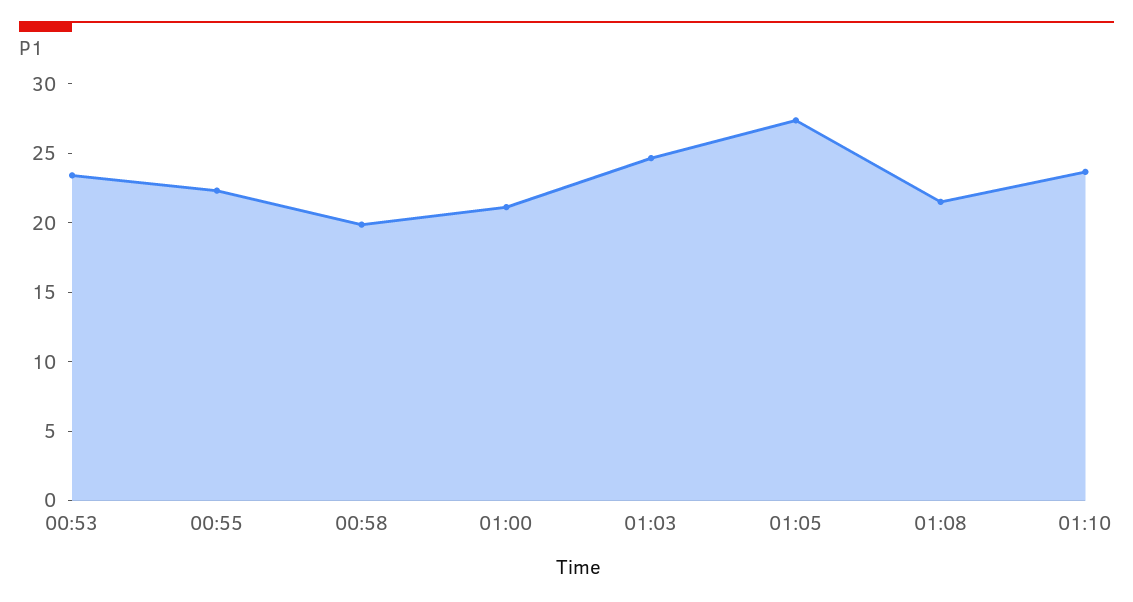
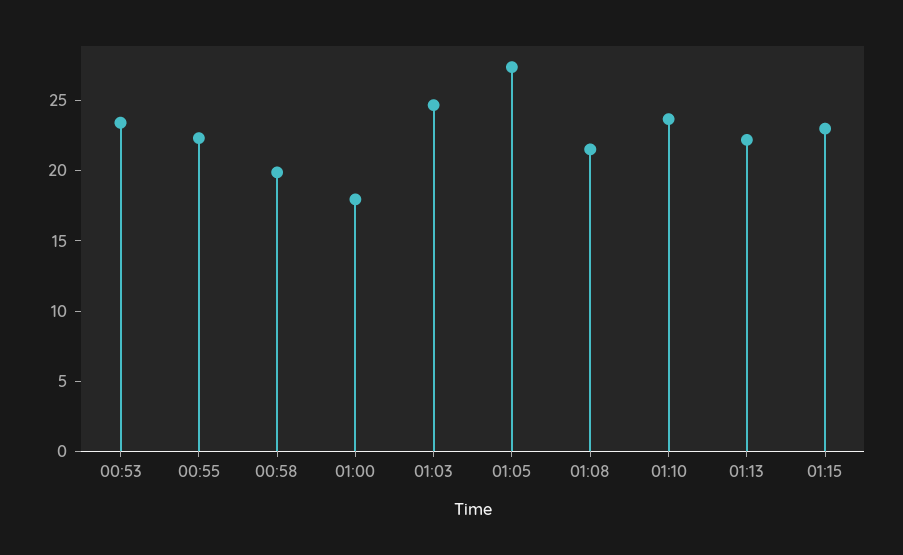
01:00: 21 -> 18
01:13: none -> 22
01:15: none -> 23

